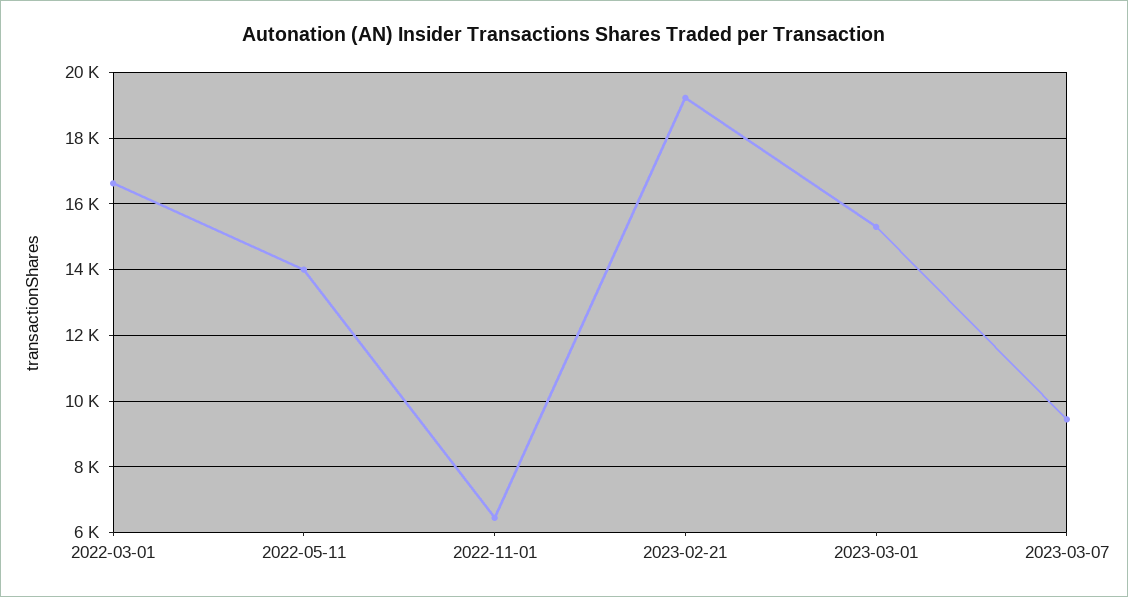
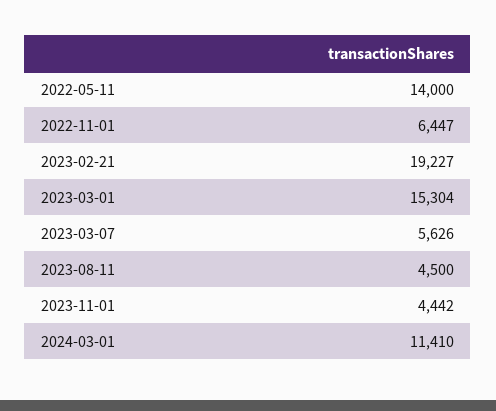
2022-03-01: 16600 -> none
2023-03-07: 9400 -> 5626
2023-08-11: none -> 4500
2023-11-01: none -> 4442
2024-03-01: none -> 11410

